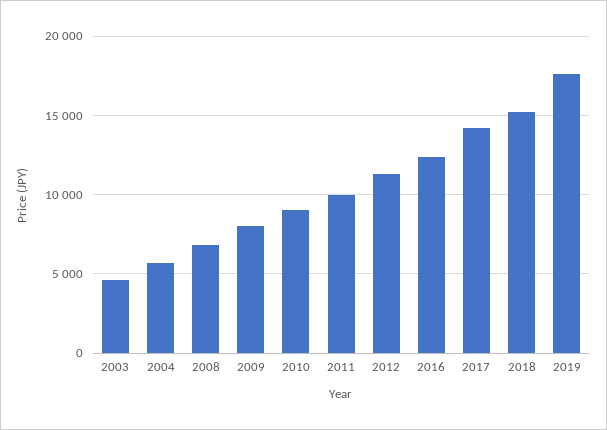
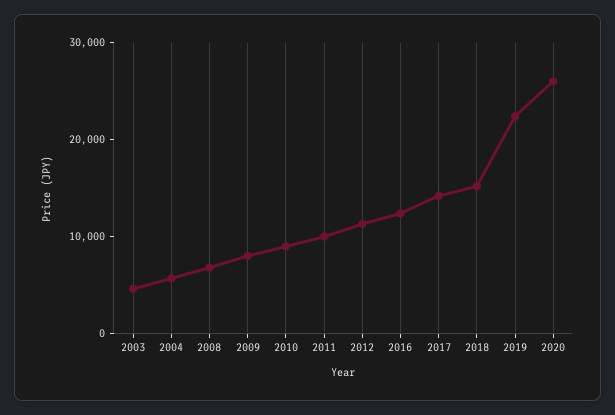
2019: 17500 -> 22000
2020: none -> 26000

